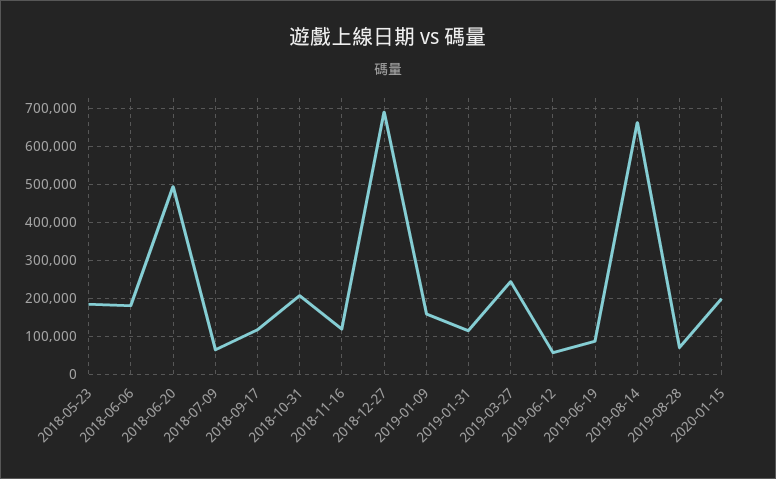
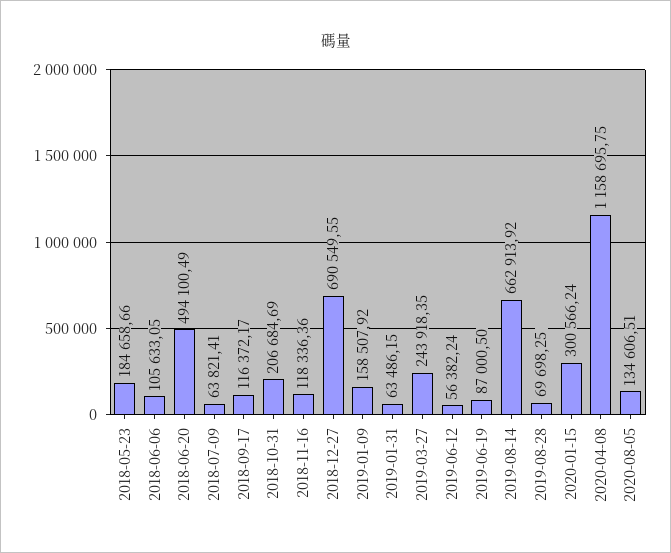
2018-06-06: 180000 -> 105633.05
2019-01-31: 120000 -> 63486.15
2020-01-15: 200000 -> 300566.24
2020-04-08: none -> 1158695.75
2020-08-05: none -> 134606.51

